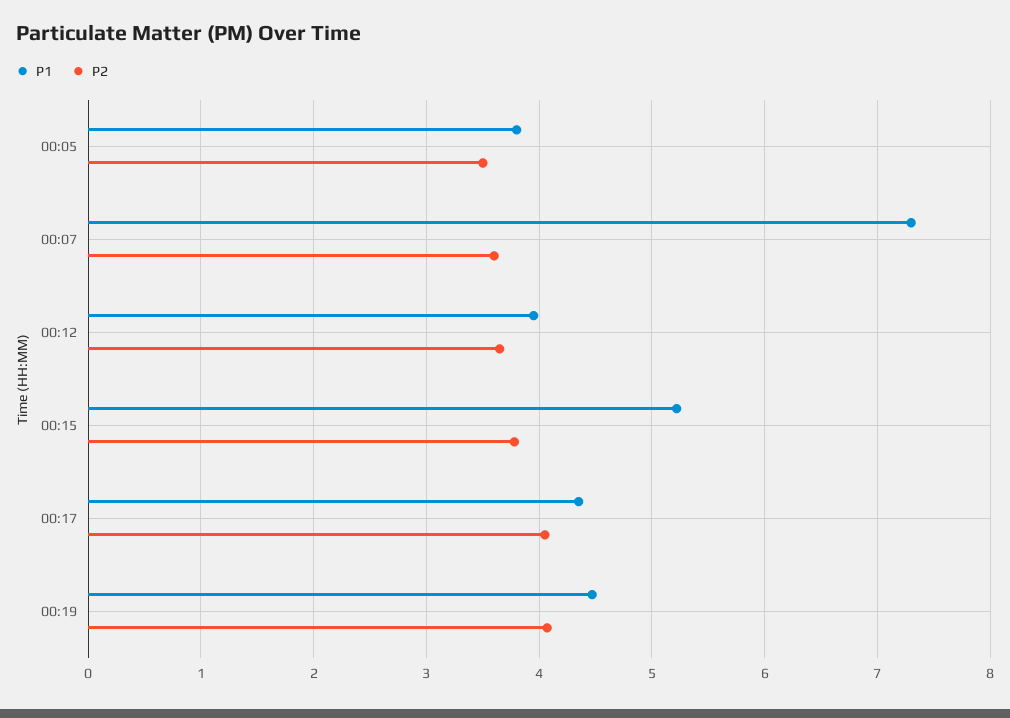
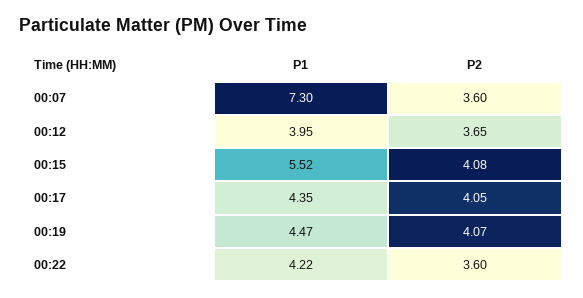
P1, 00:05: 3.8 -> none
P2, 00:05: 3.5 -> none
P1, 00:15: 5.2 -> 5.52
P2, 00:15: 3.8 -> 4.08
P1, 00:22: none -> 4.22
P2, 00:22: none -> 3.6

